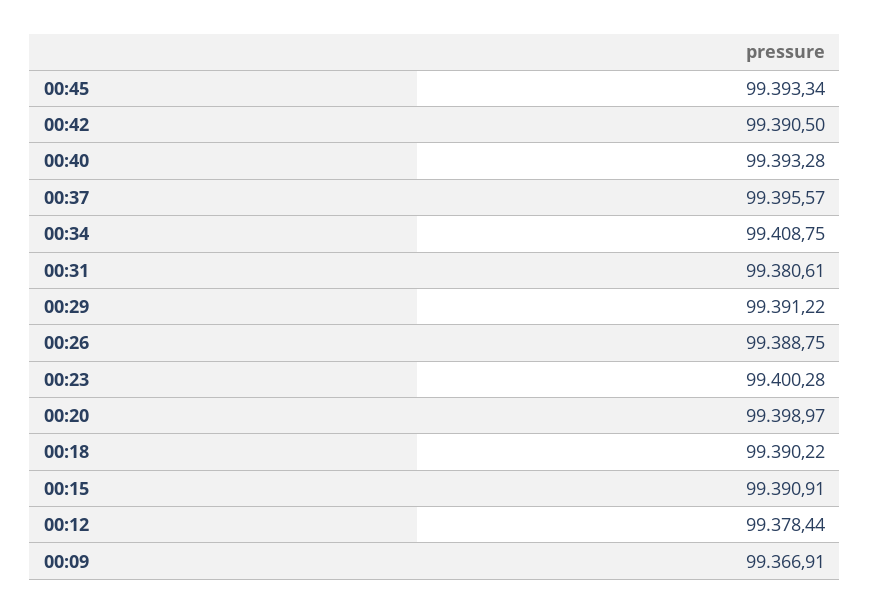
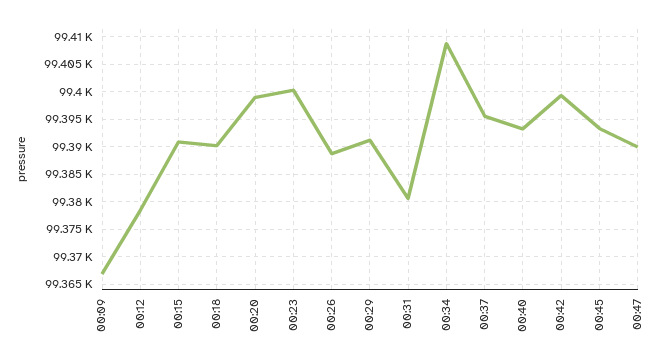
00:42: 99390.5 -> 99400
00:47: none -> 99390

